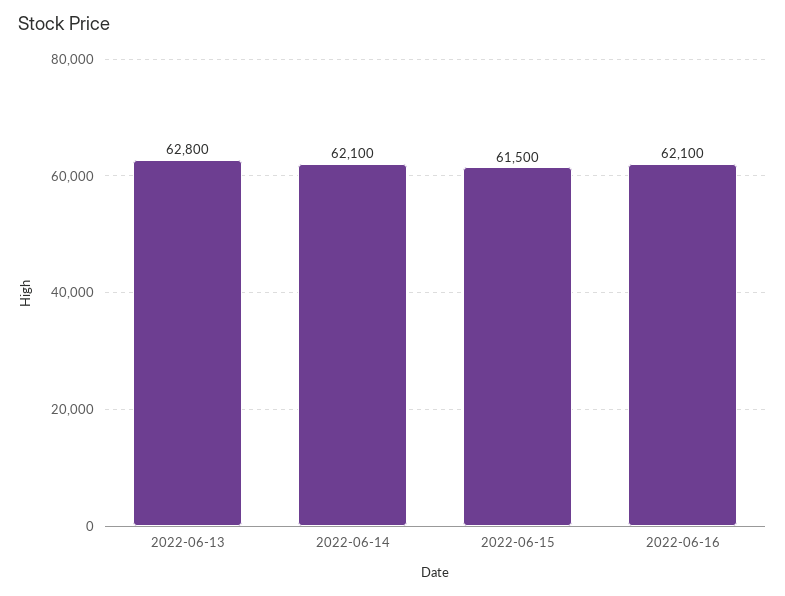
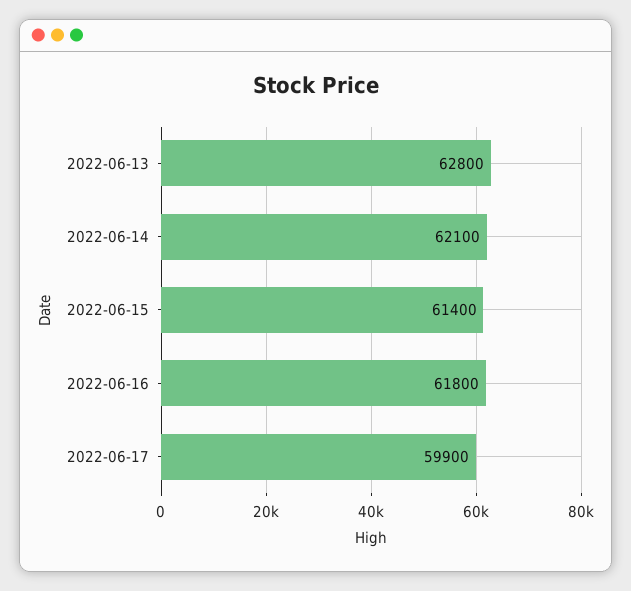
2022-06-15: 61500 -> 61400
2022-06-16: 62100 -> 61800
2022-06-17: none -> 59900

